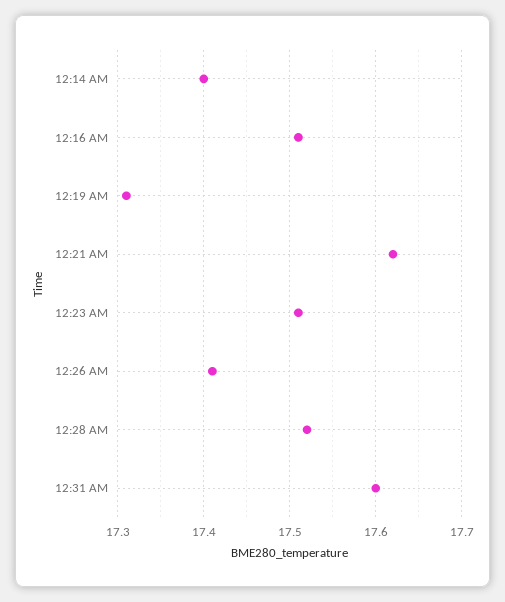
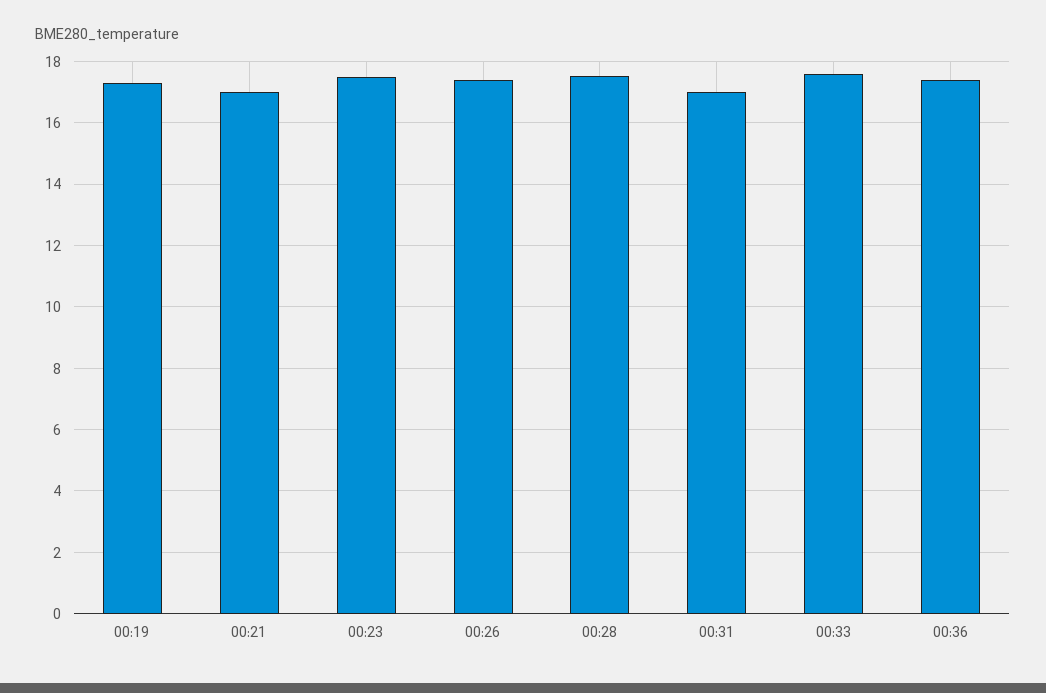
12:14 AM: 17.4 -> none
12:16 AM: 17.51 -> none
12:21 AM: 17.62 -> 17
12:31 AM: 17.6 -> 17
00:33: none -> 17.6
00:36: none -> 17.4

